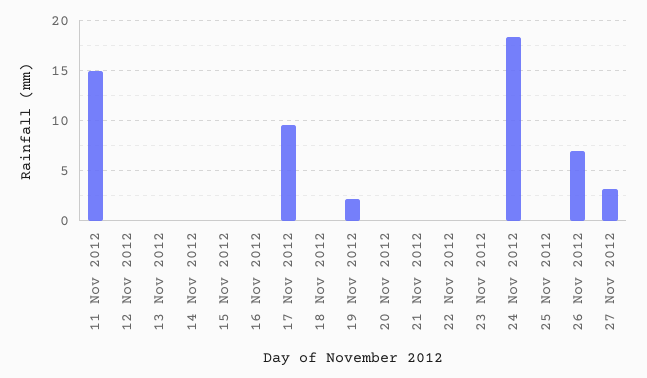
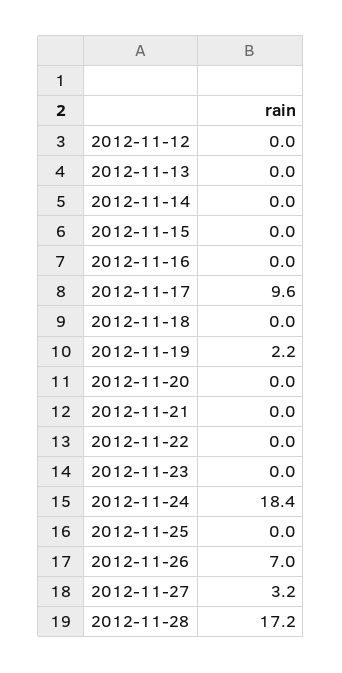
11 Nov 2012: 15 -> none
2012-11-28: none -> 17.2

